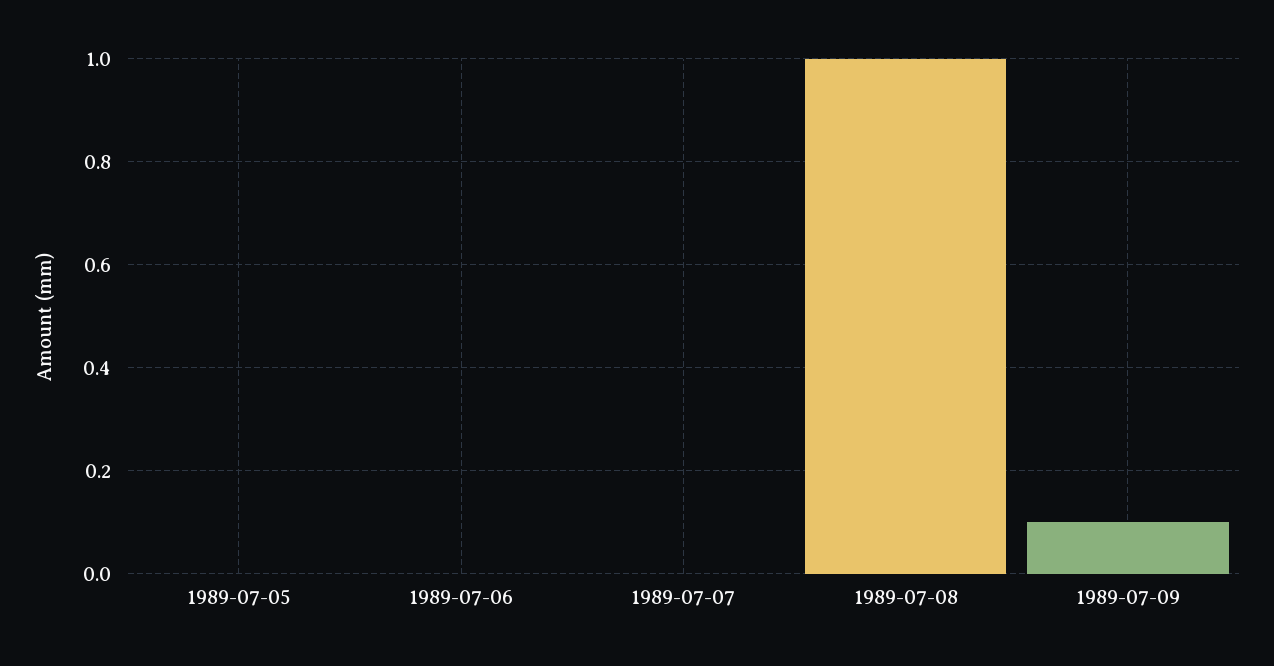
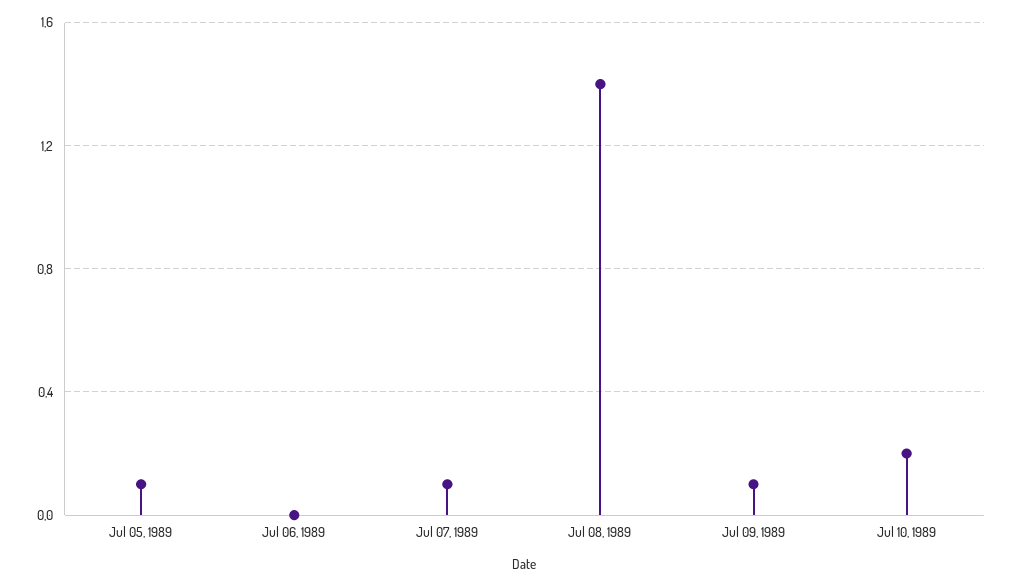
1989-07-05: 0 -> 0.1
1989-07-07: 0 -> 0.1
1989-07-08: 1 -> 1.4
Jul 10, 1989: none -> 0.2

